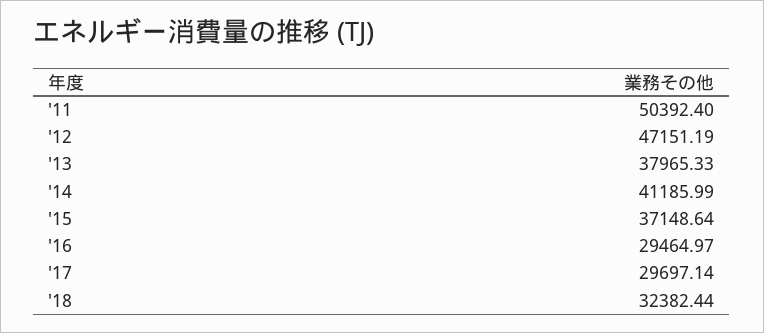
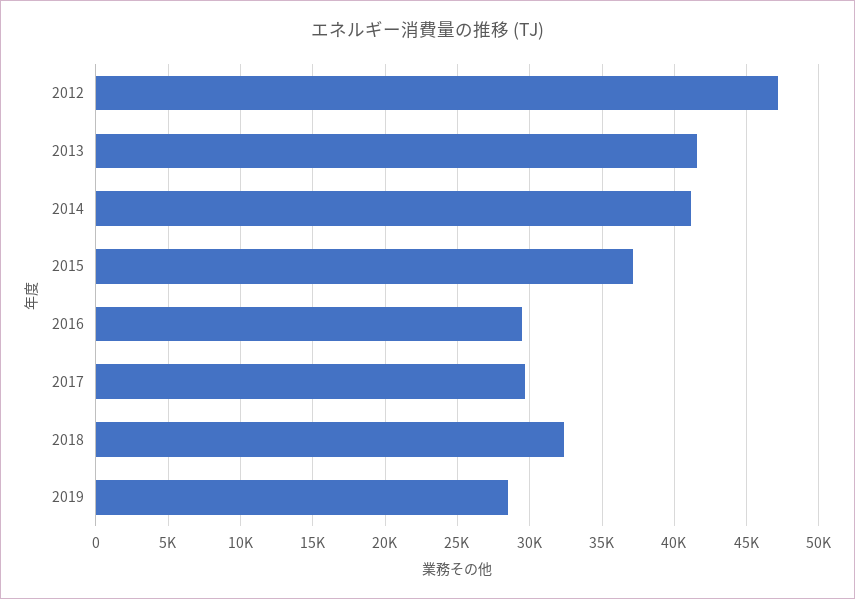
'11: 50392.4 -> none
'13: 37965.33 -> 41500
2019: none -> 28500

